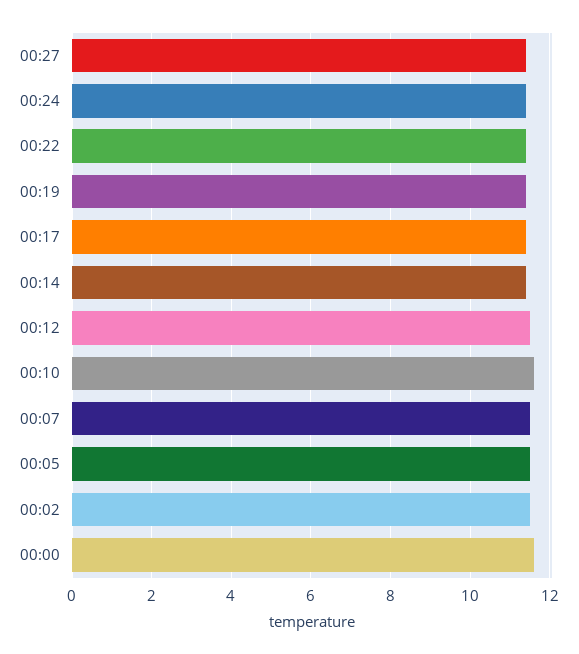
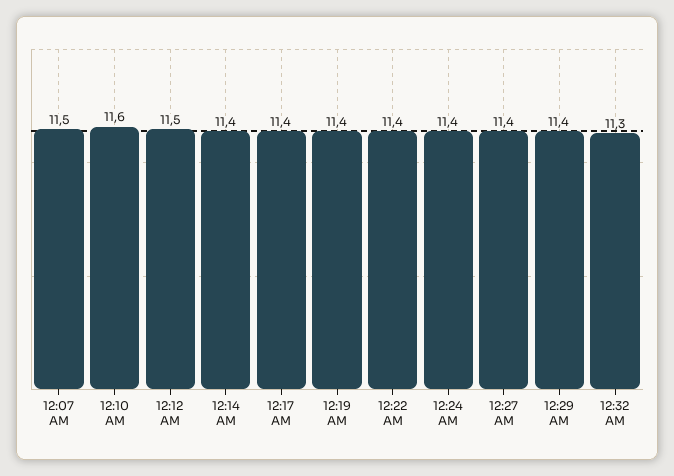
00:05: 11.5 -> none
00:02: 11.5 -> none
00:00: 11.5 -> none
12:29 AM: none -> 11.4
12:32 AM: none -> 11.3

